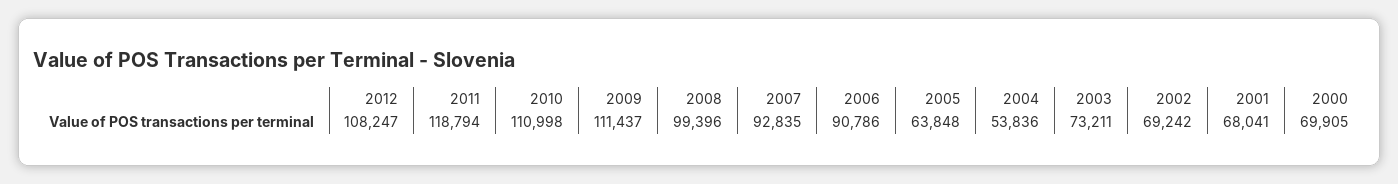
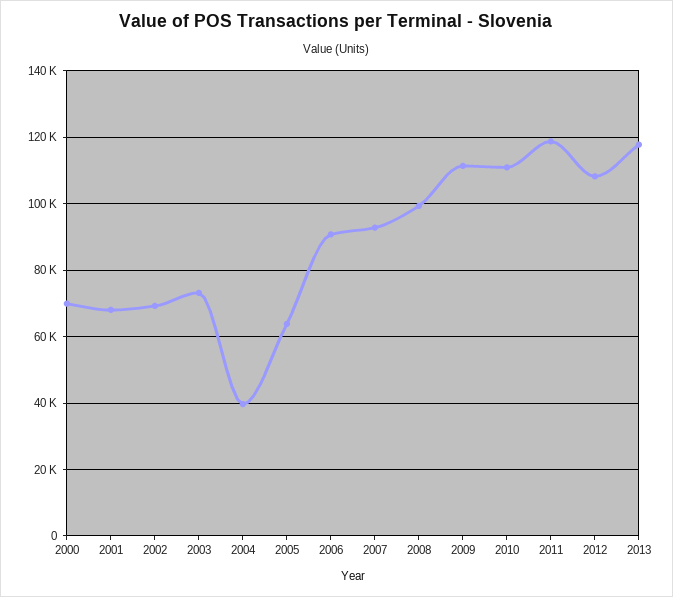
2004: 53836 -> 40000
2013: none -> 118000

